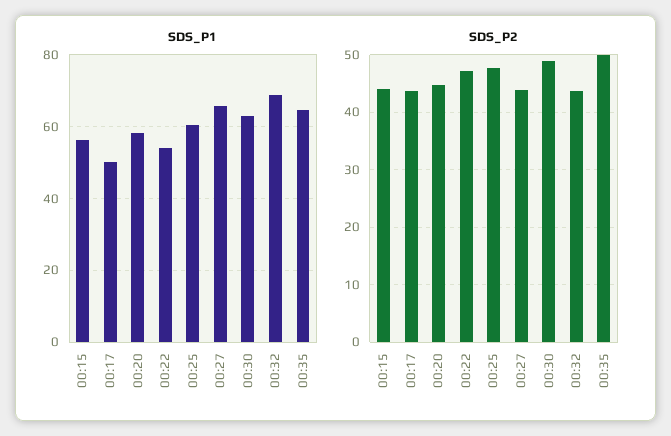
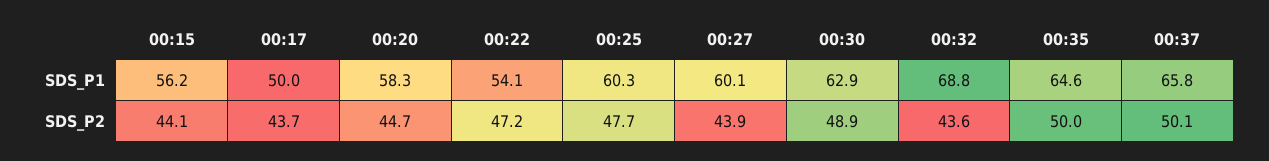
SDS_P1, 00:27: 66 -> 60.1
SDS_P1, 00:37: none -> 65.8
SDS_P2, 00:37: none -> 50.1

